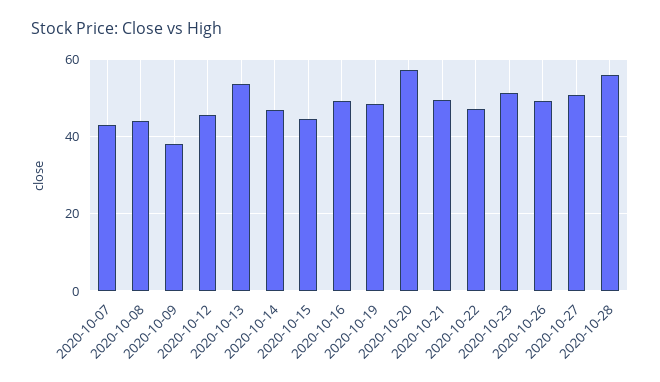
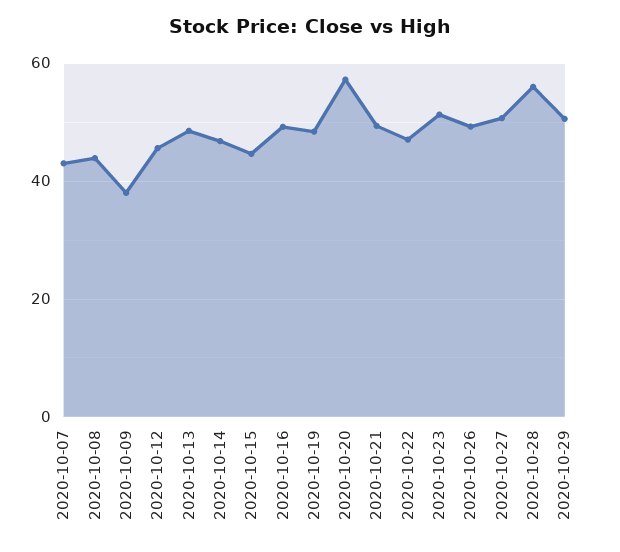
2020-10-13: 54 -> 48
2020-10-29: none -> 50

